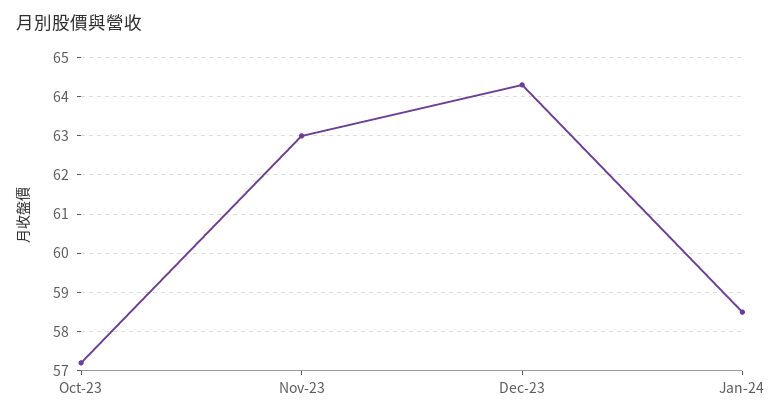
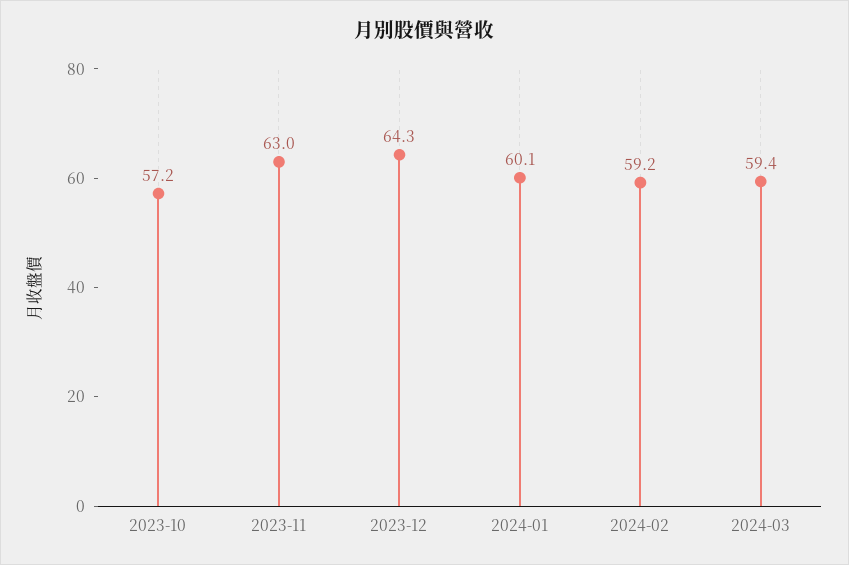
Jan-24: 58.5 -> 60.1
2024-02: none -> 59.2
2024-03: none -> 59.4

